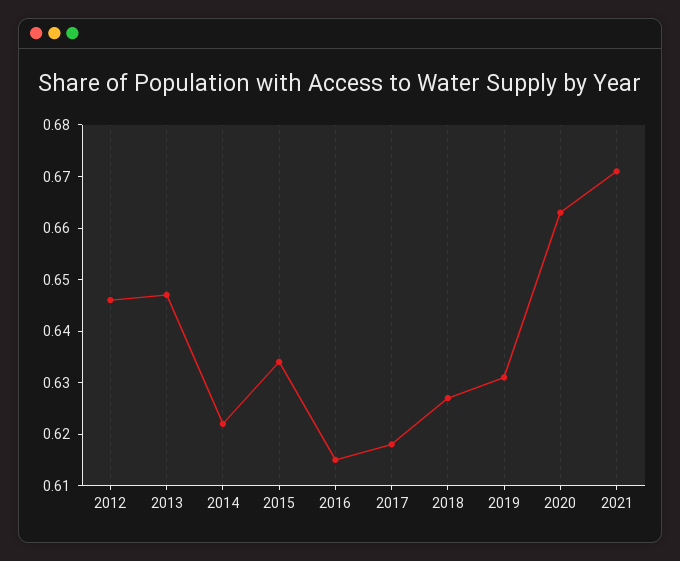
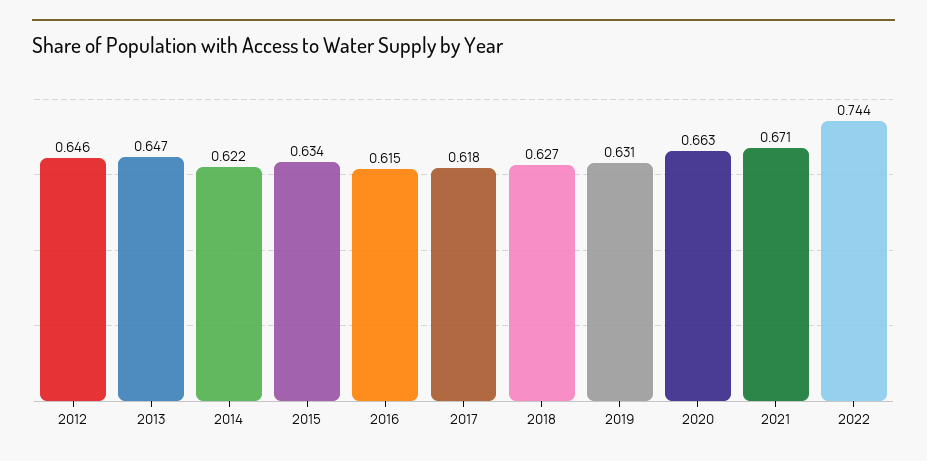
2022: none -> 0.744

